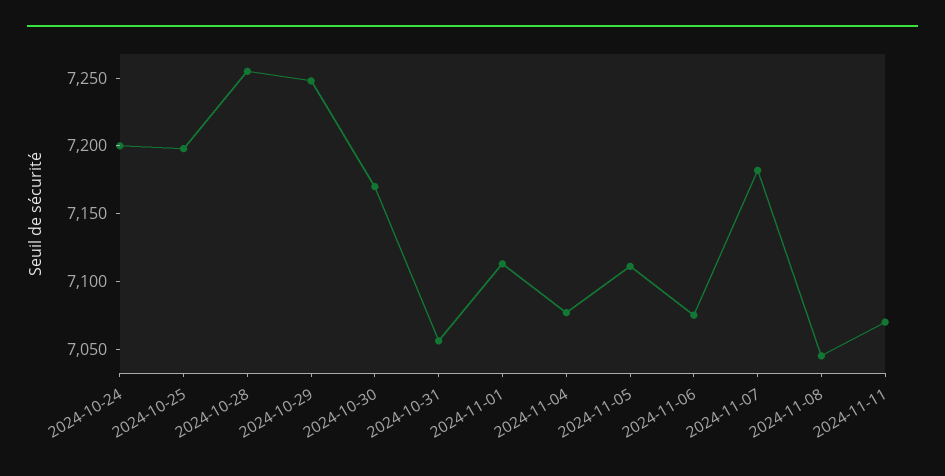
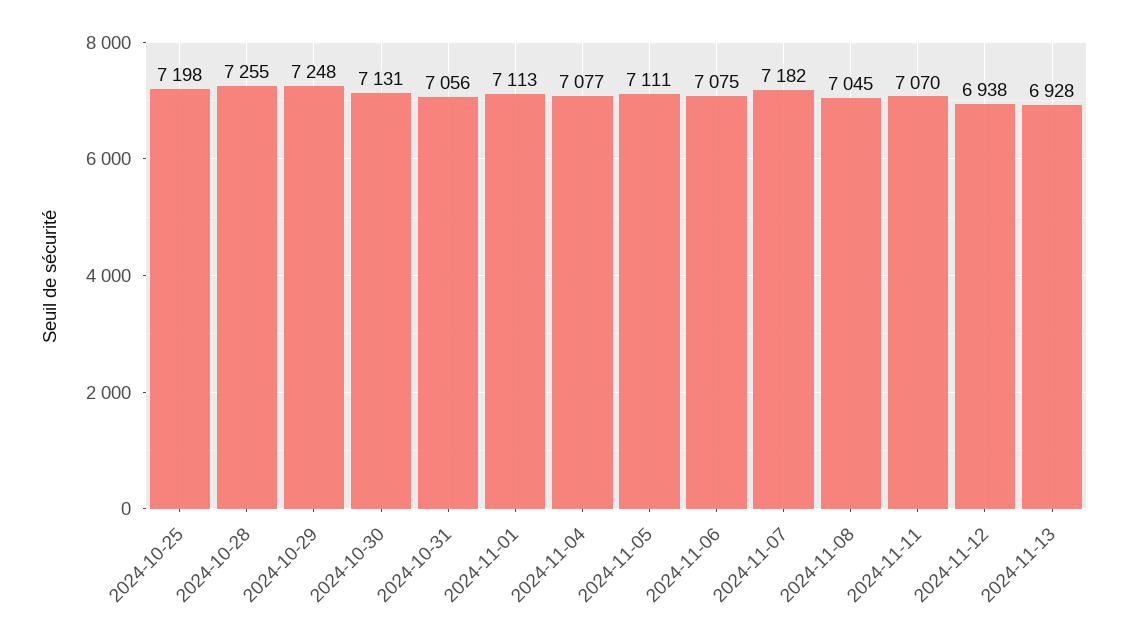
2024-10-24: 7200 -> none
2024-10-30: 7170 -> 7131
2024-11-12: none -> 6938
2024-11-13: none -> 6928

